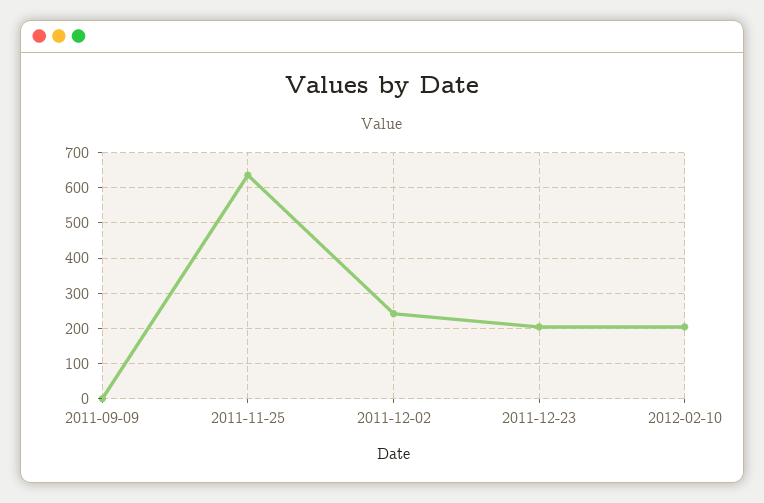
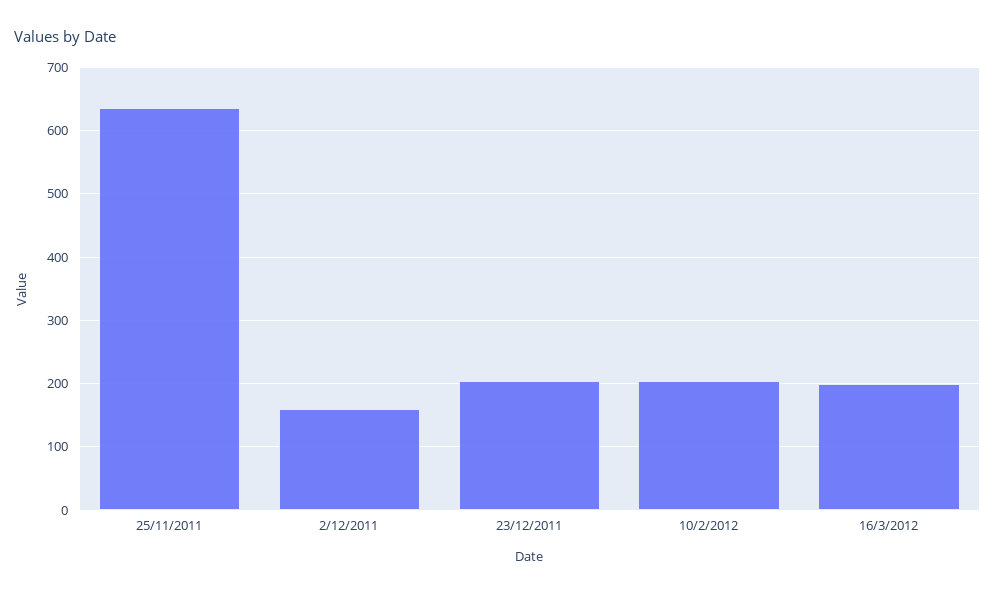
2011-09-09: 0 -> none
2011-12-02: 240 -> 160
16/3/2012: none -> 200

